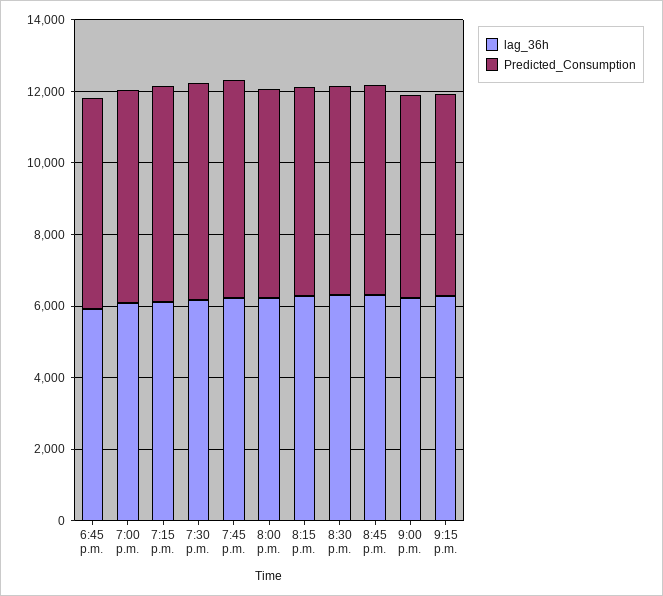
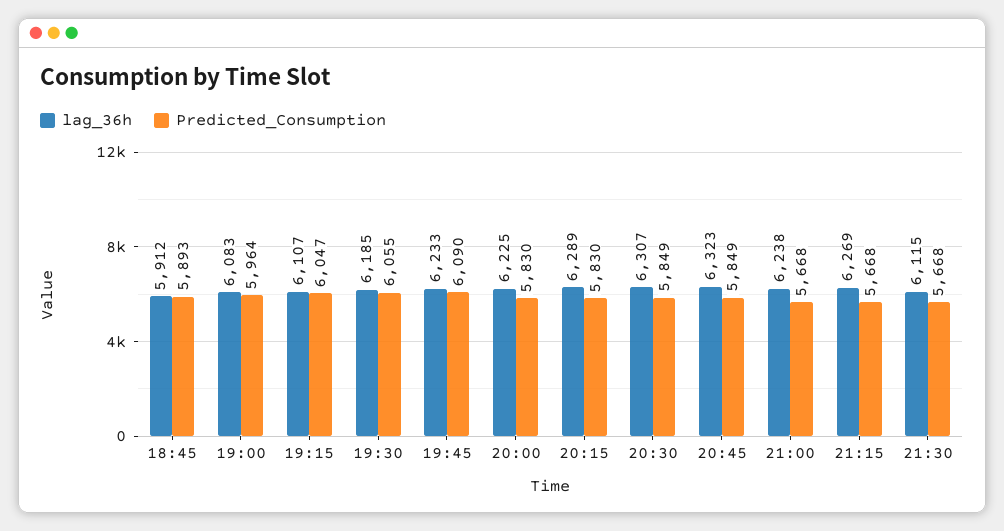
lag_36h, 21:30: none -> 6115
Predicted_Consumption, 21:30: none -> 5668

